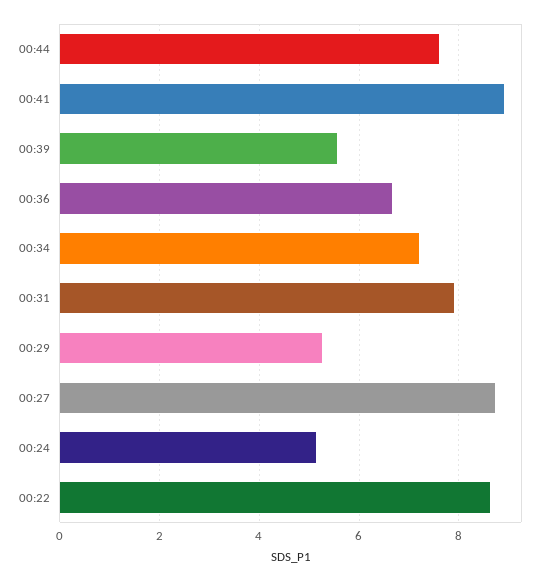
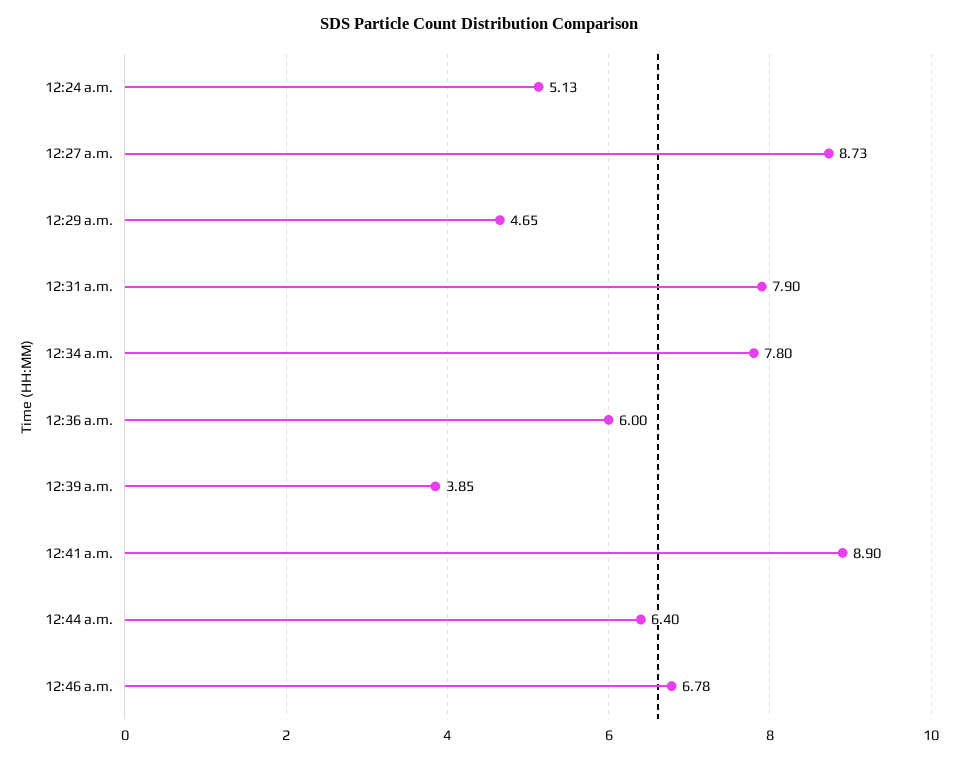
00:44: 7.6 -> 6.4
00:39: 5.6 -> 3.85
00:36: 6.6 -> 6
00:34: 7.2 -> 7.8
00:29: 5.2 -> 4.65
00:22: 8.6 -> none
12:46 a.m.: none -> 6.78

